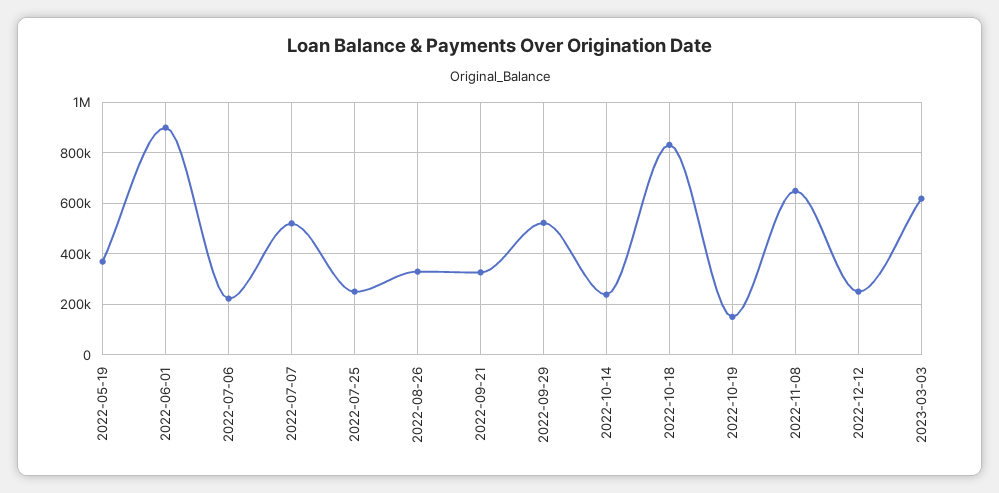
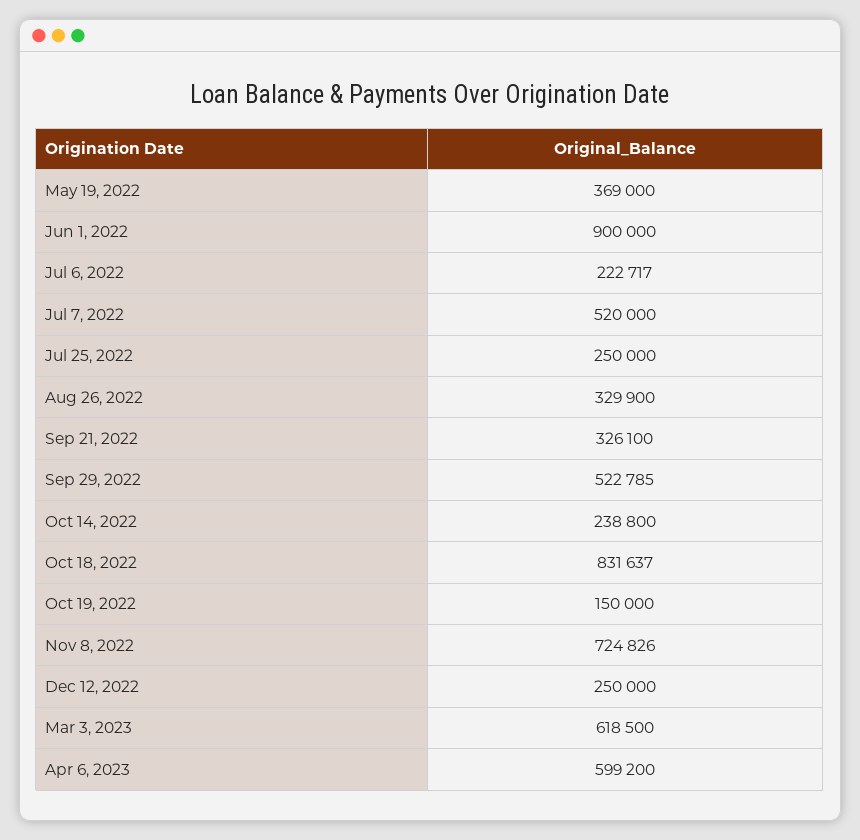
2022-11-08: 650000 -> 724826
Apr 6, 2023: none -> 599200

